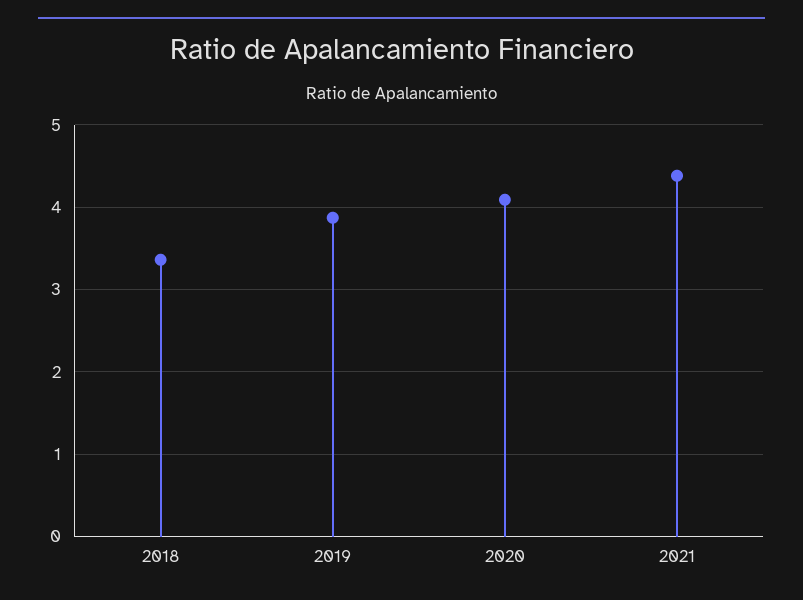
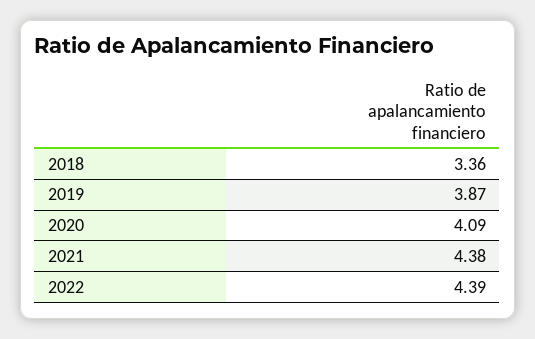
2022: none -> 4.39

